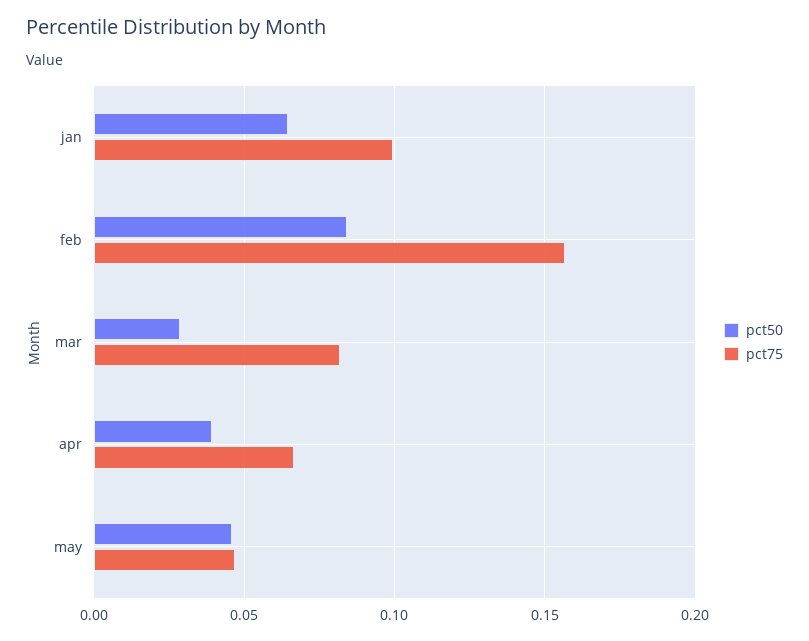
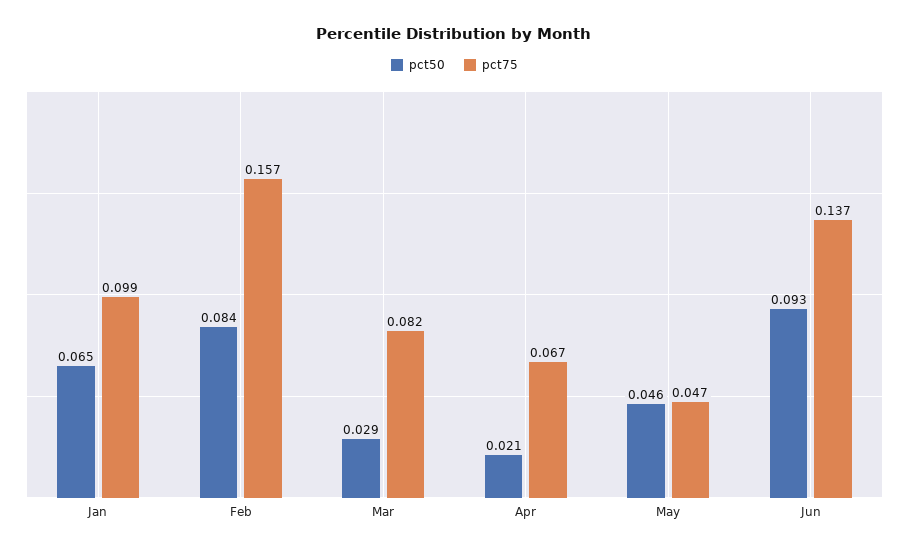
pct50, apr: 0.04 -> 0.021
pct50, Jun: none -> 0.093
pct75, Jun: none -> 0.137

